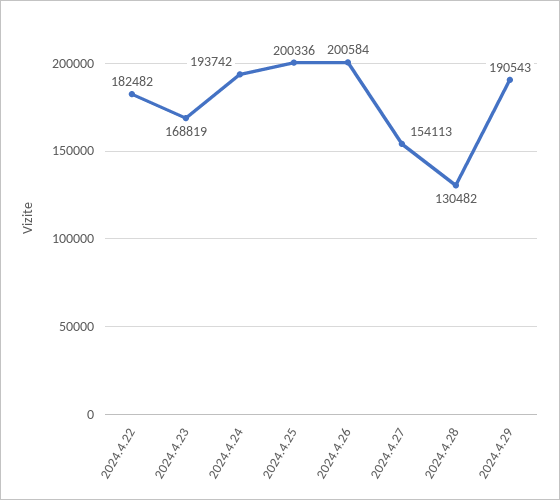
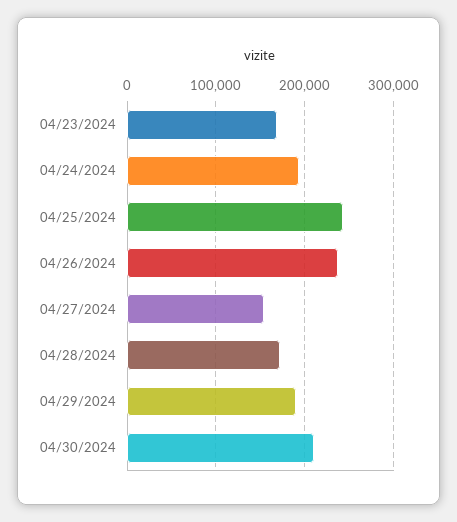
2024.4.22: 182482 -> none
2024.4.25: 200336 -> 240000
2024.4.26: 200584 -> 240000
2024.4.28: 130482 -> 170000
04/30/2024: none -> 210000

